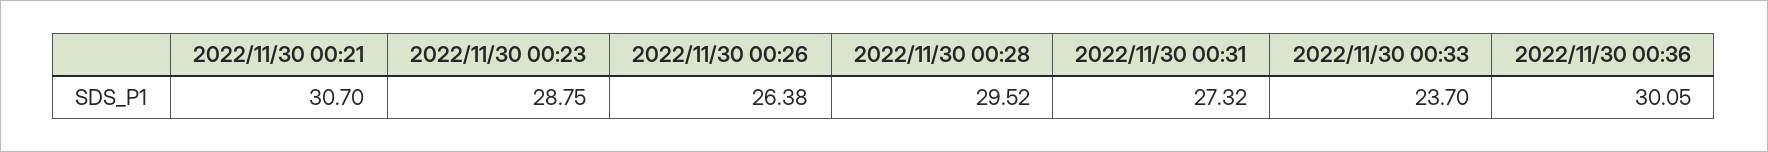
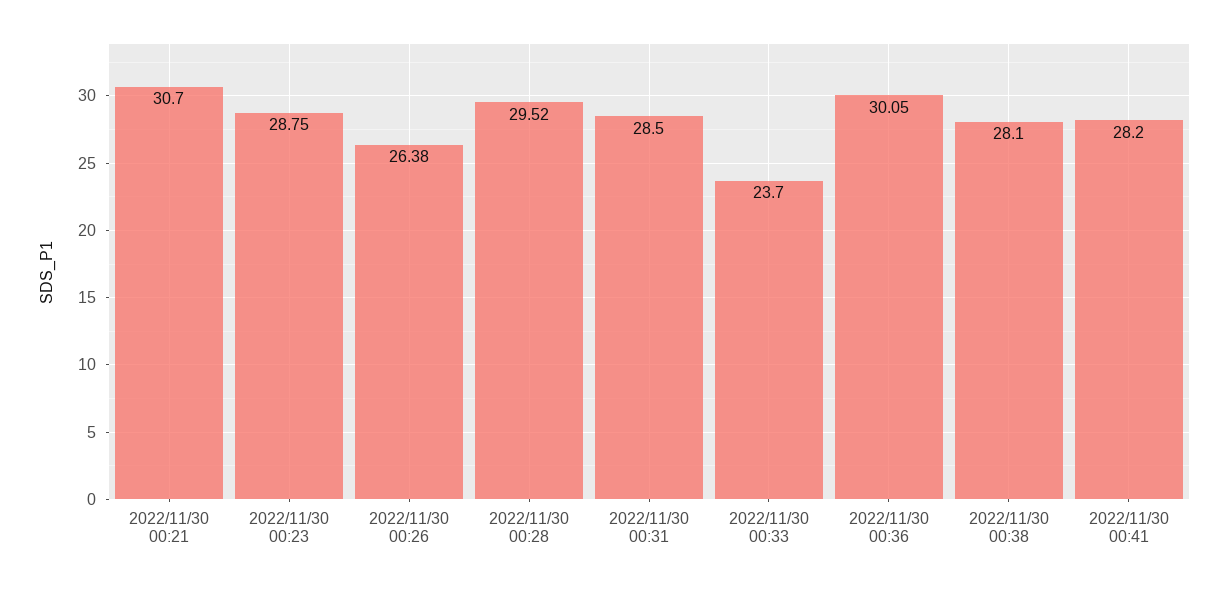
2022/11/30 00:31: 27.32 -> 28.5
2022/11/30 00:38: none -> 28.1
2022/11/30 00:41: none -> 28.2

